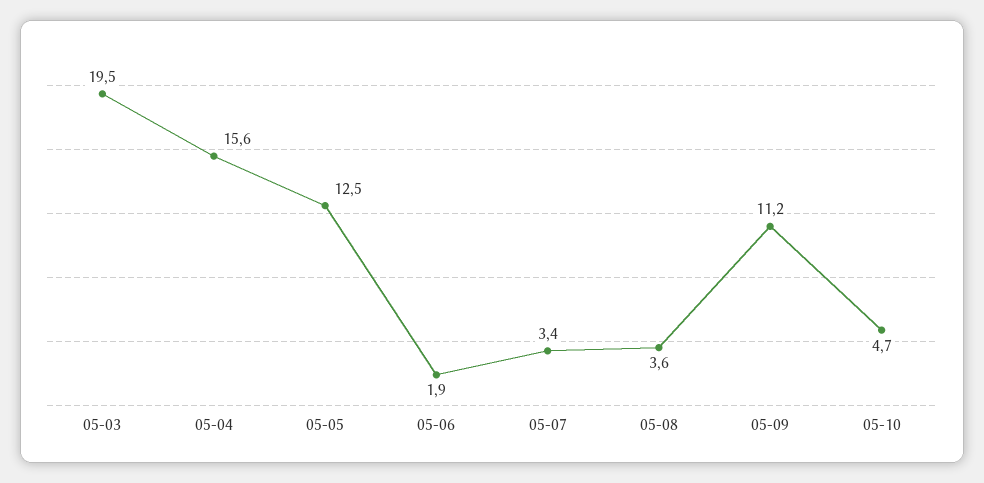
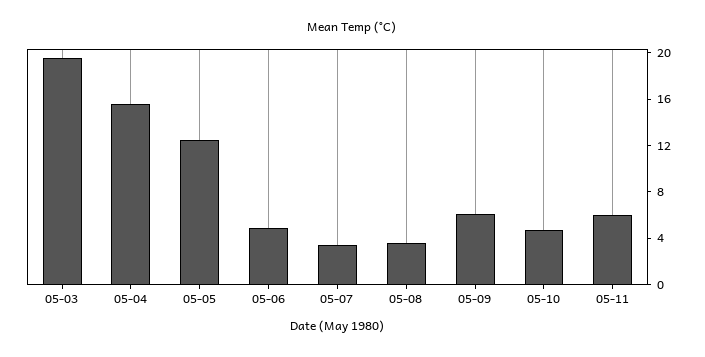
05-06: 1.9 -> 5
05-09: 11.2 -> 6
05-11: none -> 6

